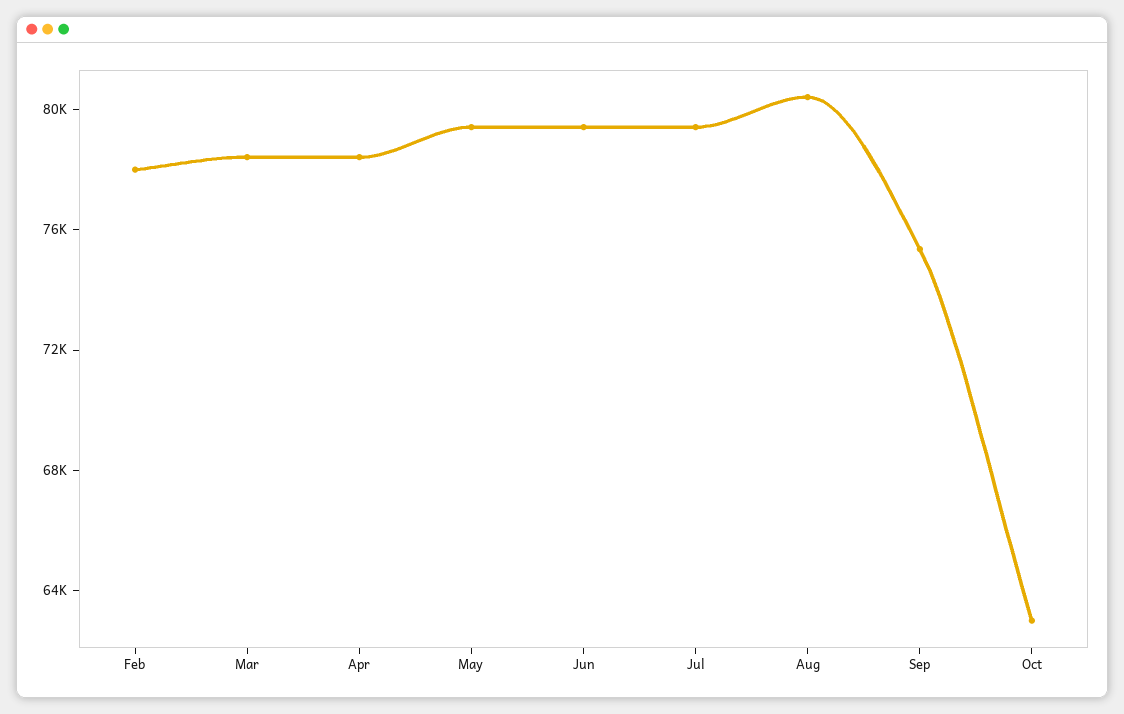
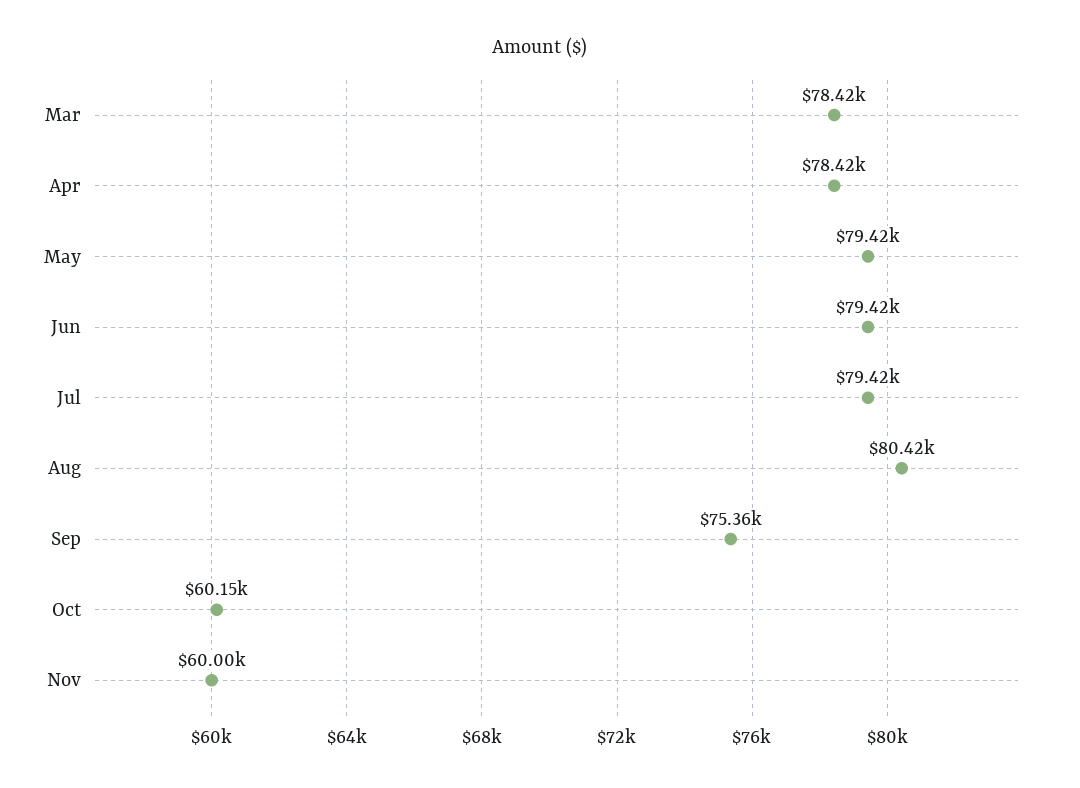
Feb: 78000 -> none
Oct: 63000 -> 60150
Nov: none -> 60000

